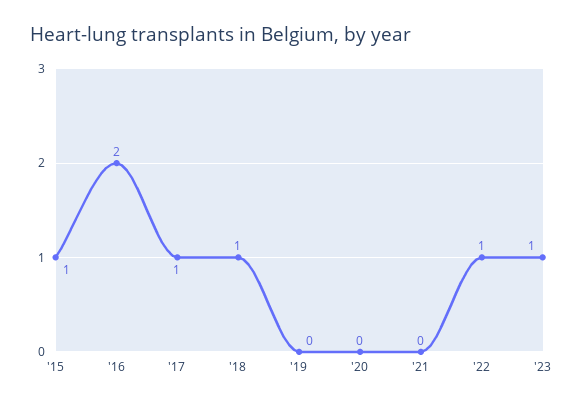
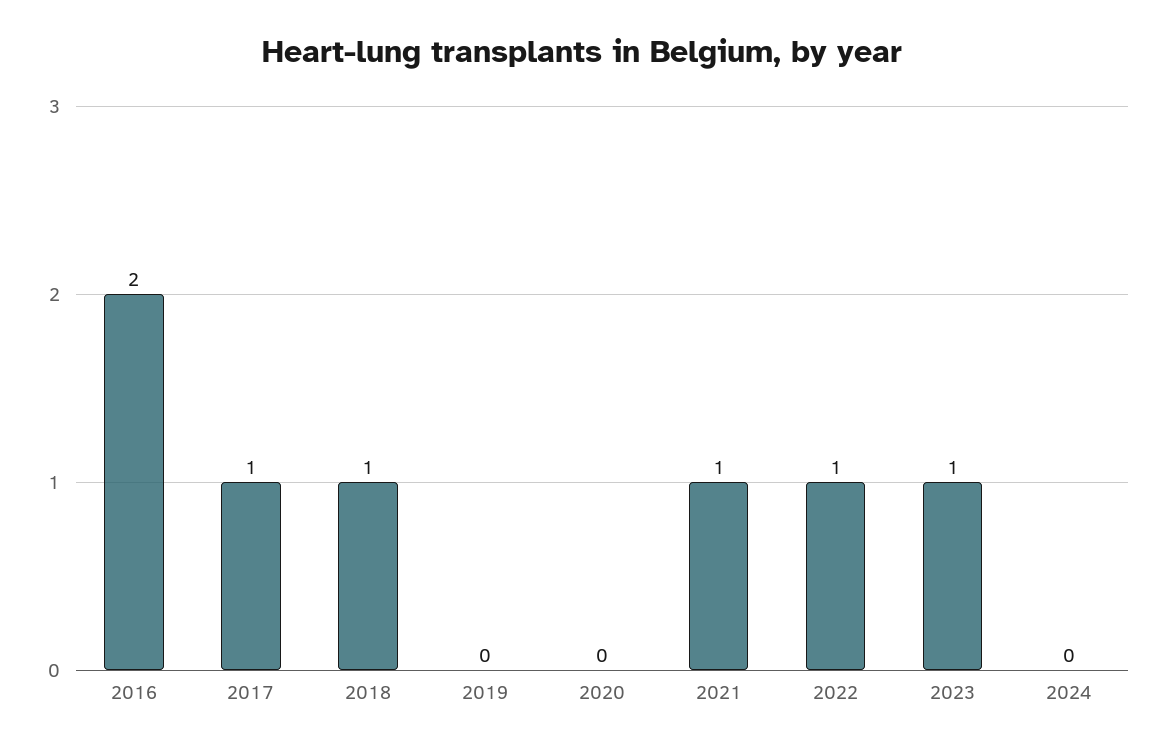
'15: 1 -> none
'21: 0 -> 1
2024: none -> 0

